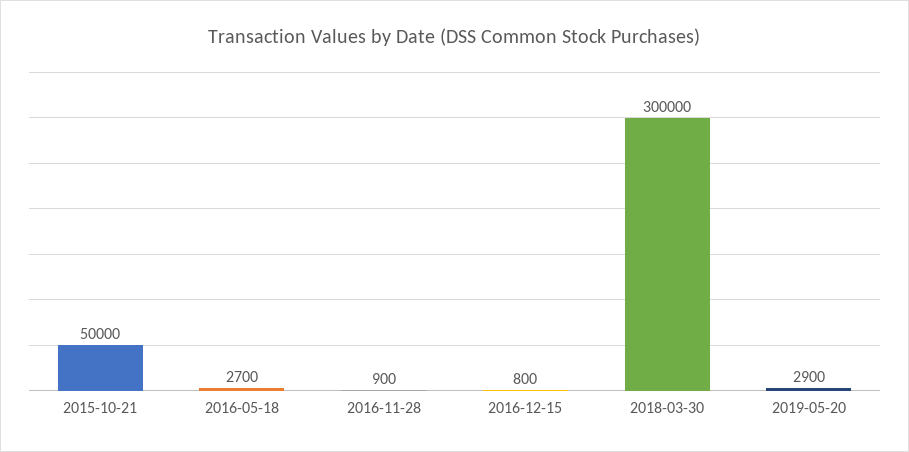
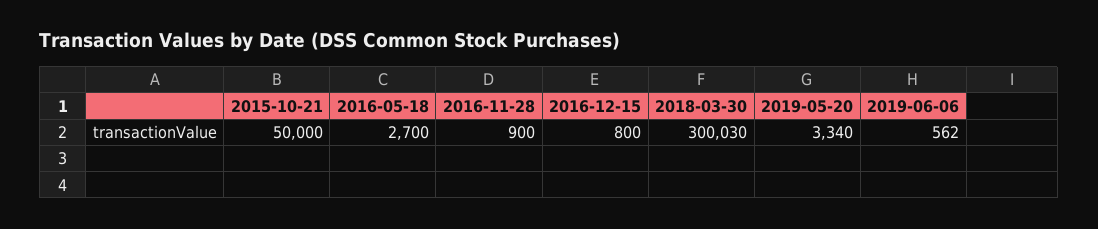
2018-03-30: 300000 -> 300030
2019-05-20: 2900 -> 3340
2019-06-06: none -> 562

